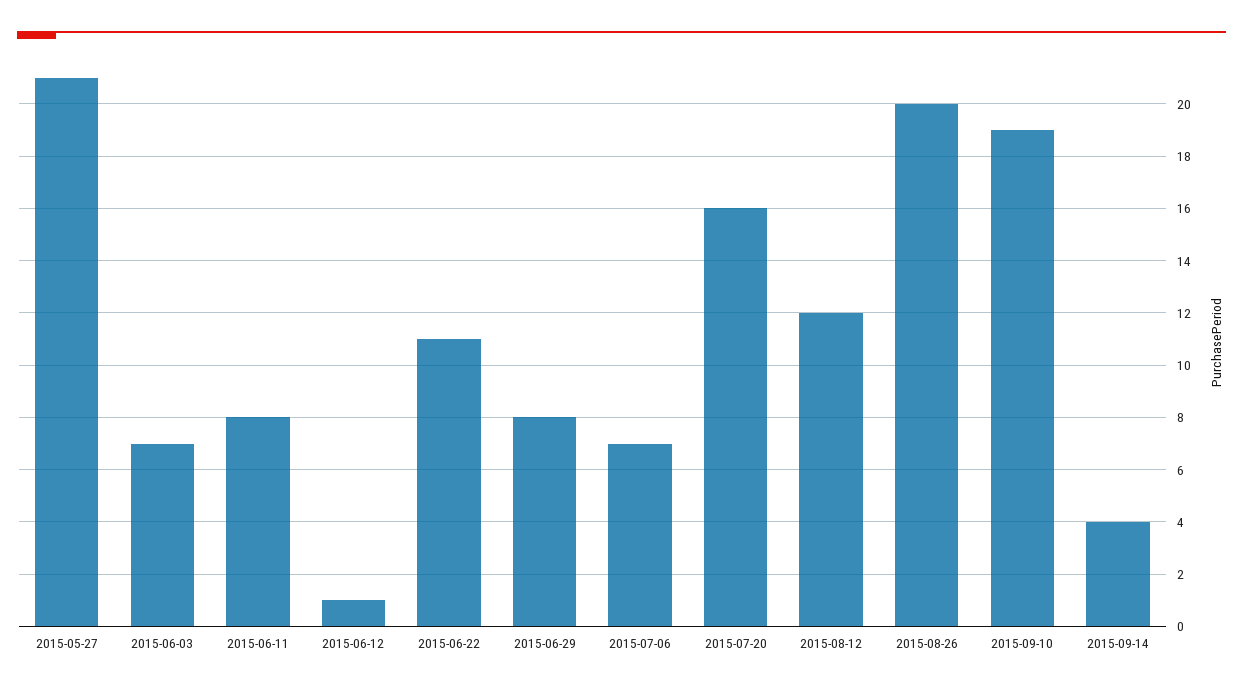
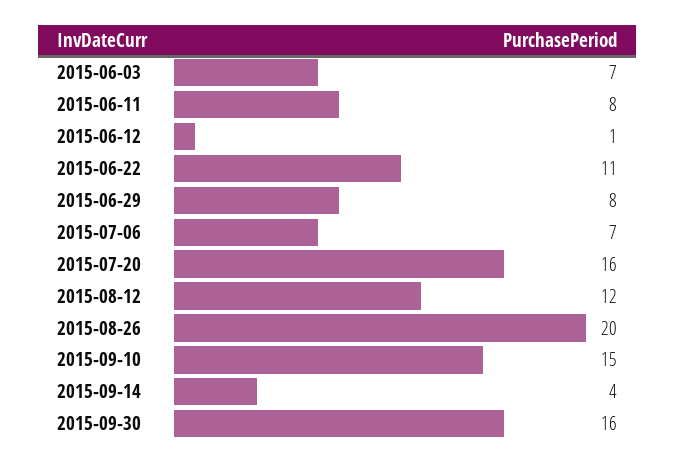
2015-05-27: 21 -> none
2015-09-10: 19 -> 15
2015-09-30: none -> 16

